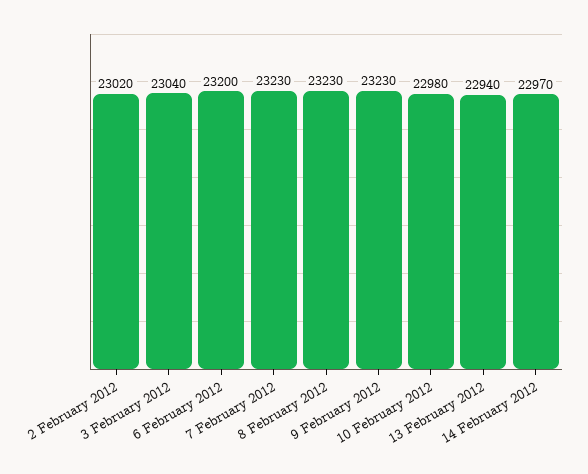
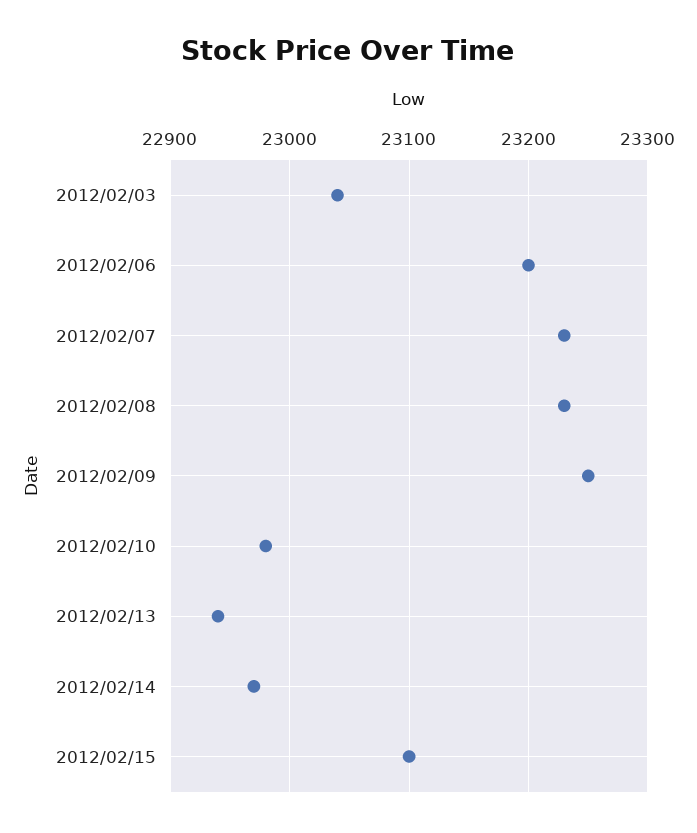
2 February 2012: 23020 -> none
9 February 2012: 23230 -> 23250
2012/02/15: none -> 23100

